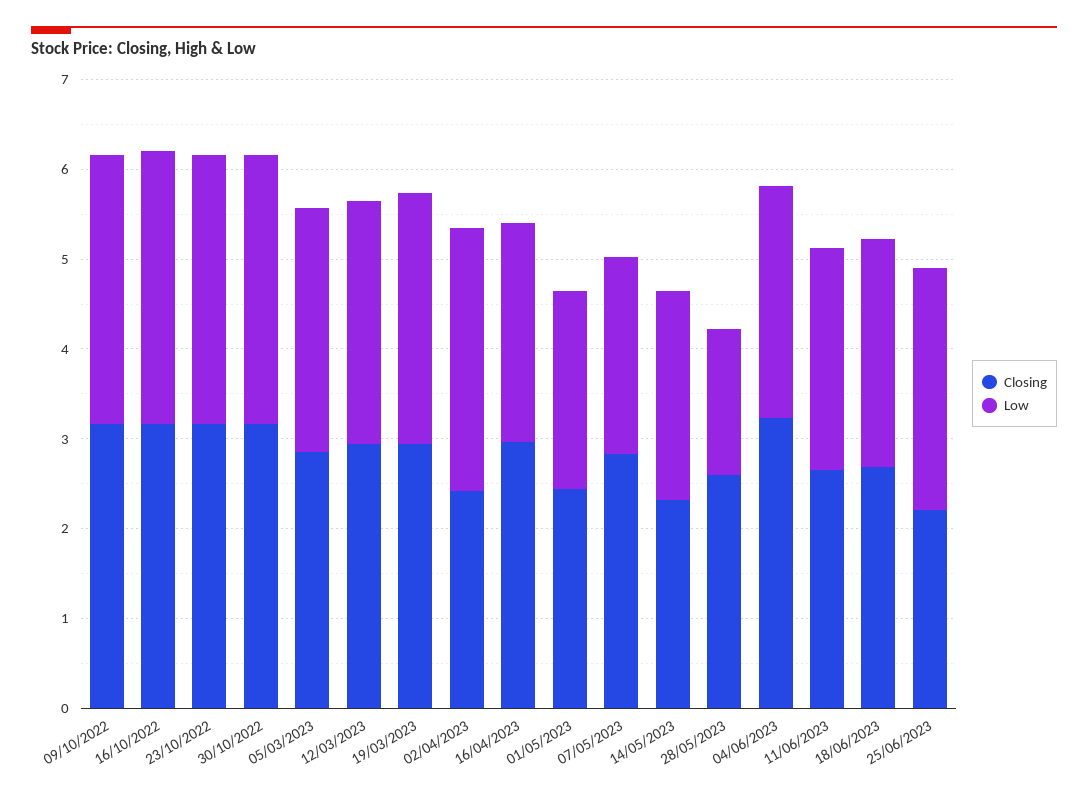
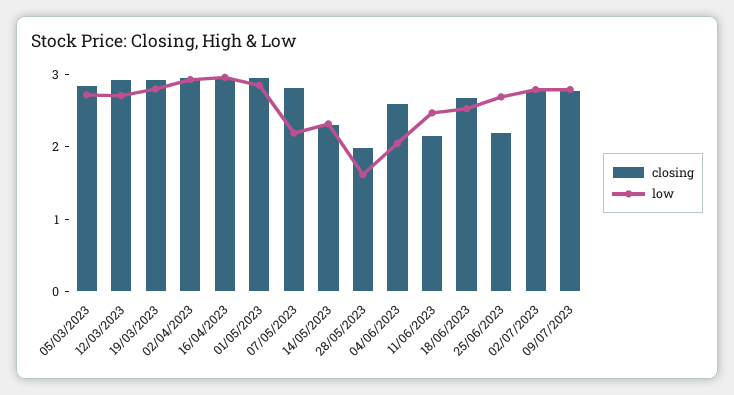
Closing, 09/10/2022: 3.2 -> none
Low, 09/10/2022: 3 -> none
Closing, 16/10/2022: 3.2 -> none
Low, 16/10/2022: 3 -> none
Closing, 23/10/2022: 3.2 -> none
Low, 23/10/2022: 3 -> none
Closing, 30/10/2022: 3.2 -> none
Low, 30/10/2022: 3 -> none
Closing, 02/04/2023: 2.4 -> 3
Low, 16/04/2023: 2.4 -> 3
Closing, 01/05/2023: 2.4 -> 3
Low, 01/05/2023: 2.2 -> 2.8
Closing, 28/05/2023: 2.6 -> 2
Closing, 04/06/2023: 3.2 -> 2.6
Low, 04/06/2023: 2.6 -> 2
Closing, 11/06/2023: 2.6 -> 2.2
Closing, 02/07/2023: none -> 2.8
Low, 02/07/2023: none -> 2.8
Closing, 09/07/2023: none -> 2.8
Low, 09/07/2023: none -> 2.8

